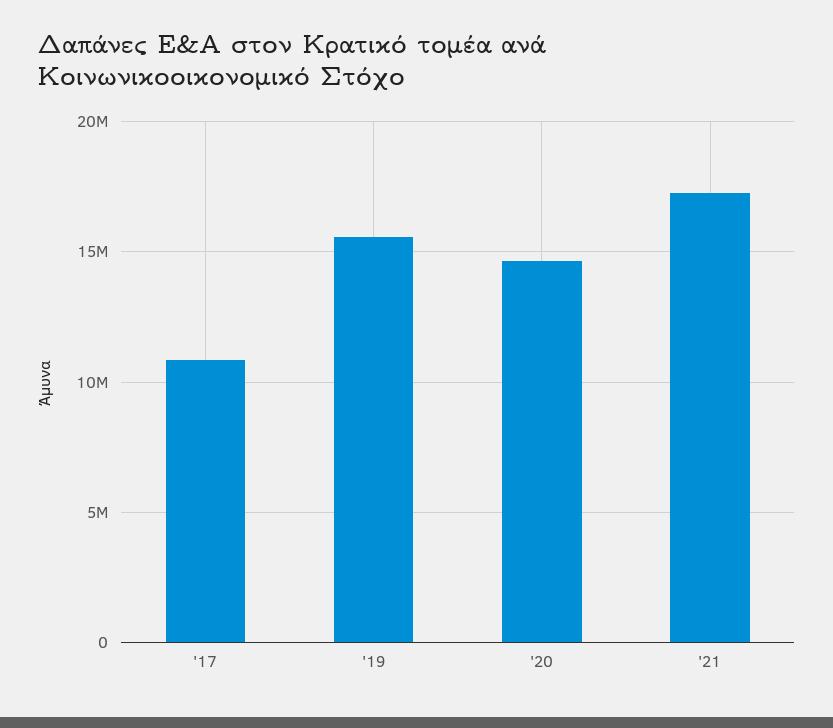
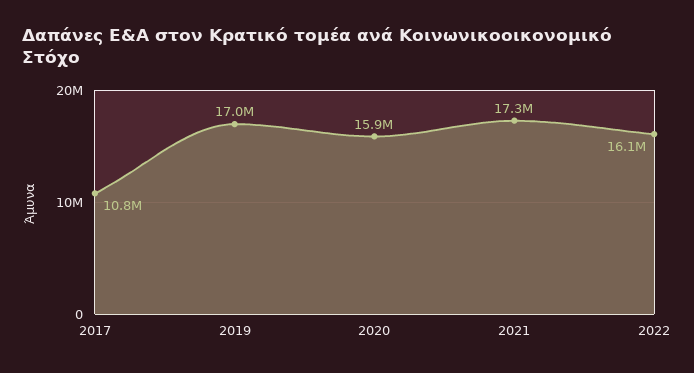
'19: 15500000 -> 17000000
'20: 14500000 -> 15900000
2022: none -> 16100000

